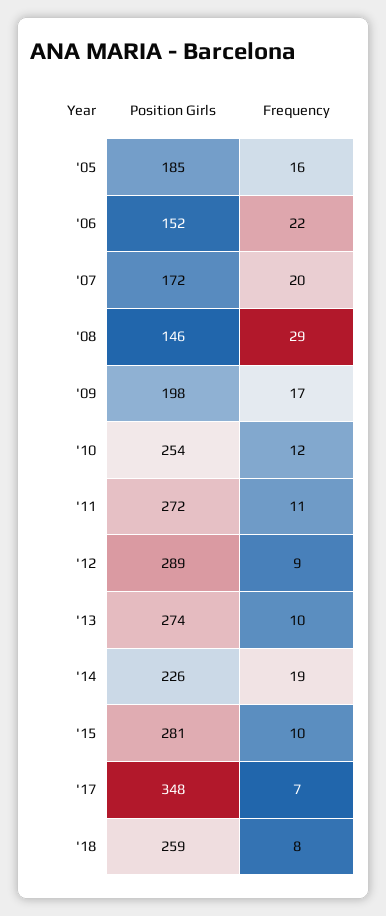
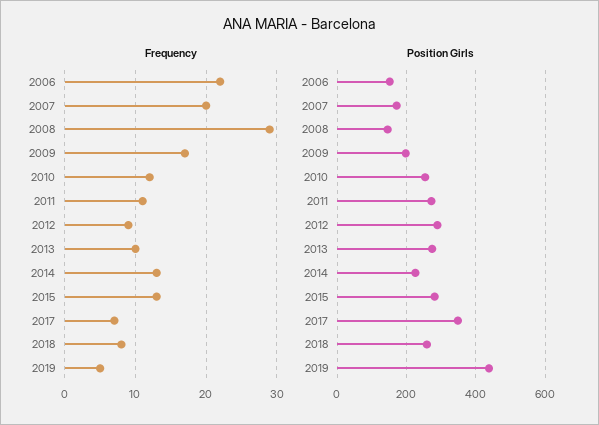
Position Girls, '05: 185 -> none
Frequency, '05: 16 -> none
Frequency, '14: 19 -> 13
Frequency, '15: 10 -> 13
Frequency, 2019: none -> 5
Position Girls, 2019: none -> 440

